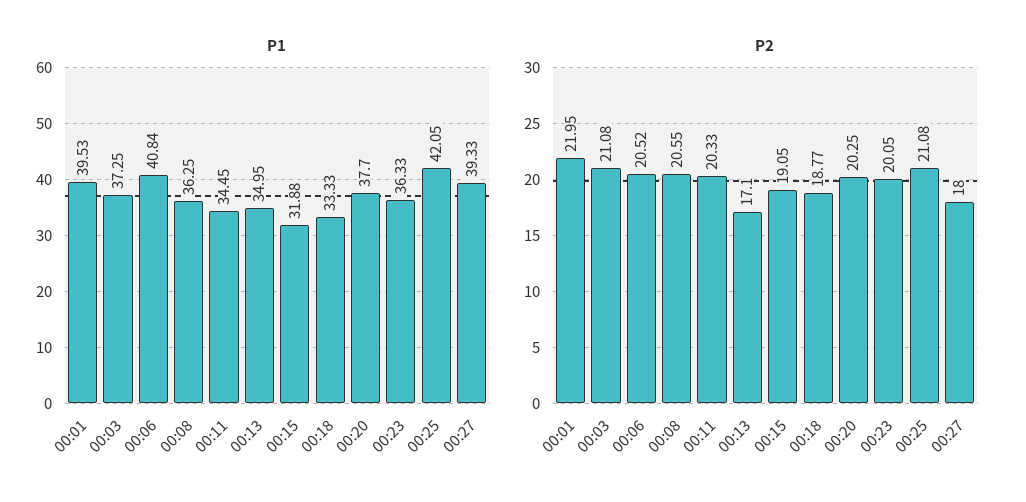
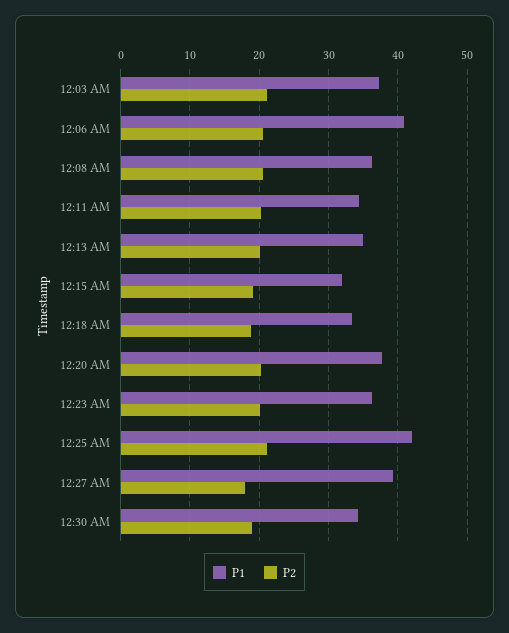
P1, 00:01: 39.53 -> none
P2, 00:01: 21.95 -> none
P2, 00:13: 17.1 -> 20
P1, 12:30 AM: none -> 34
P2, 12:30 AM: none -> 19

